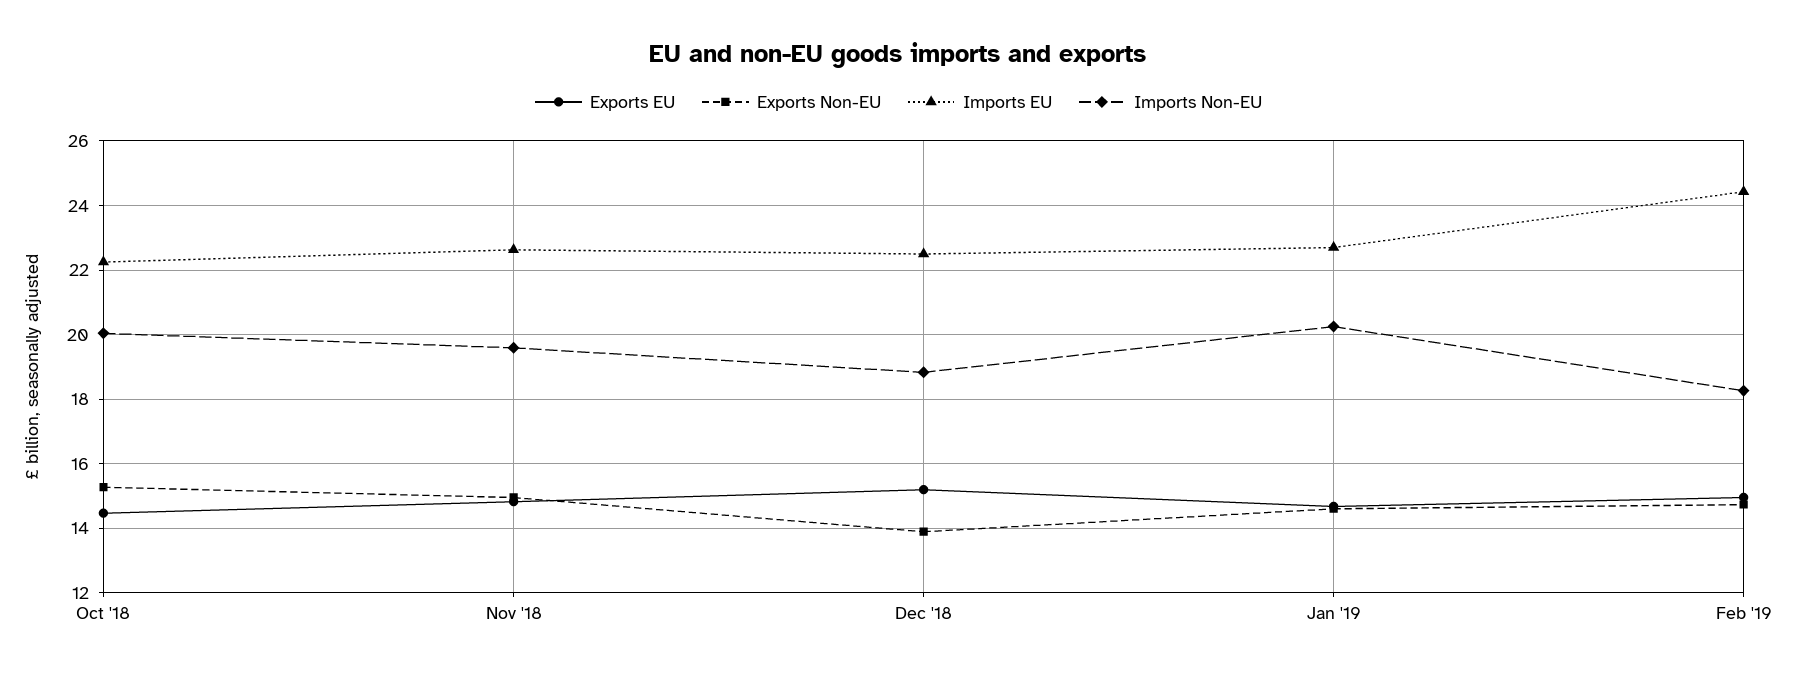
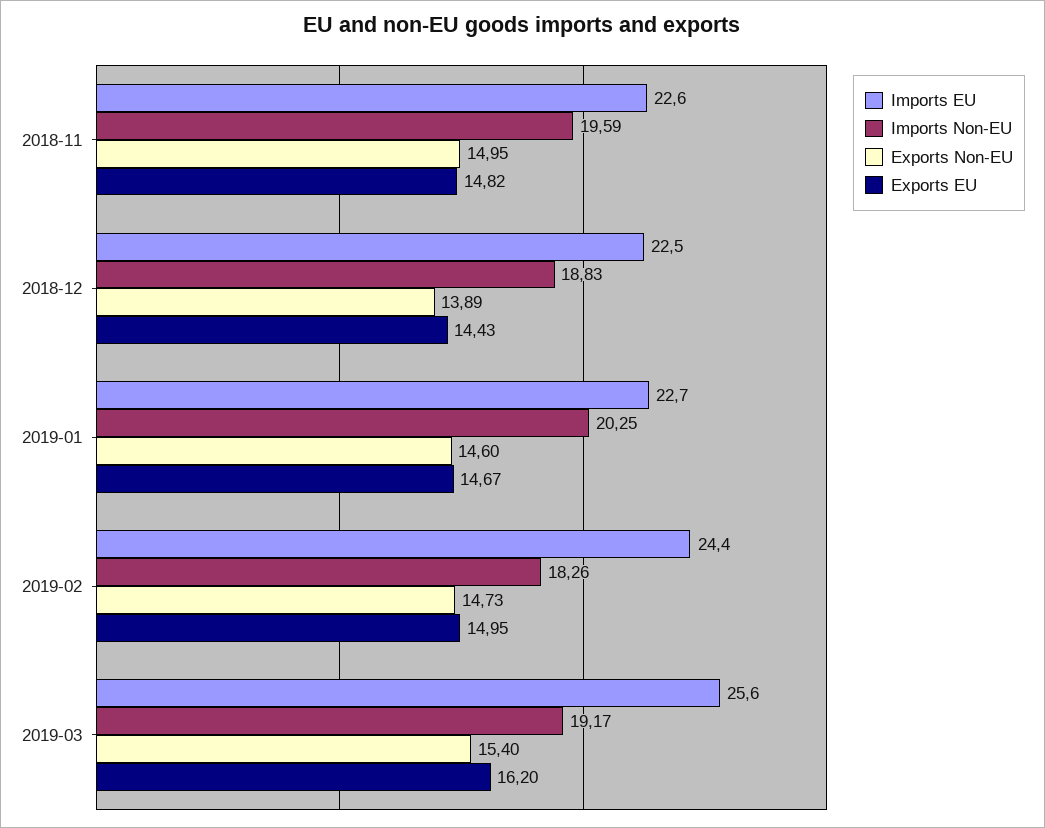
Exports EU, Oct '18: 14.4 -> none
Exports Non-EU, Oct '18: 15.2 -> none
Imports EU, Oct '18: 22.2 -> none
Imports Non-EU, Oct '18: 20 -> none
Exports EU, Dec '18: 15.2 -> 14.43
Imports EU, 2019-03: none -> 25.6
Imports Non-EU, 2019-03: none -> 19.17
Exports Non-EU, 2019-03: none -> 15.4
Exports EU, 2019-03: none -> 16.2

